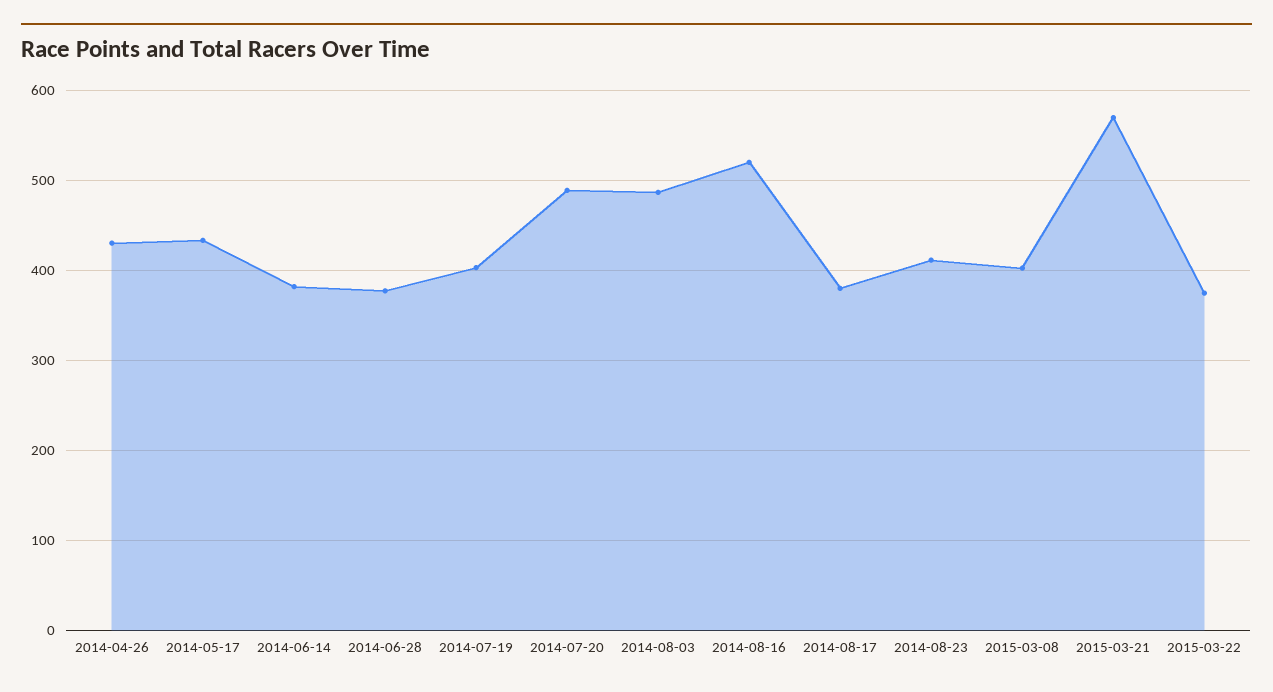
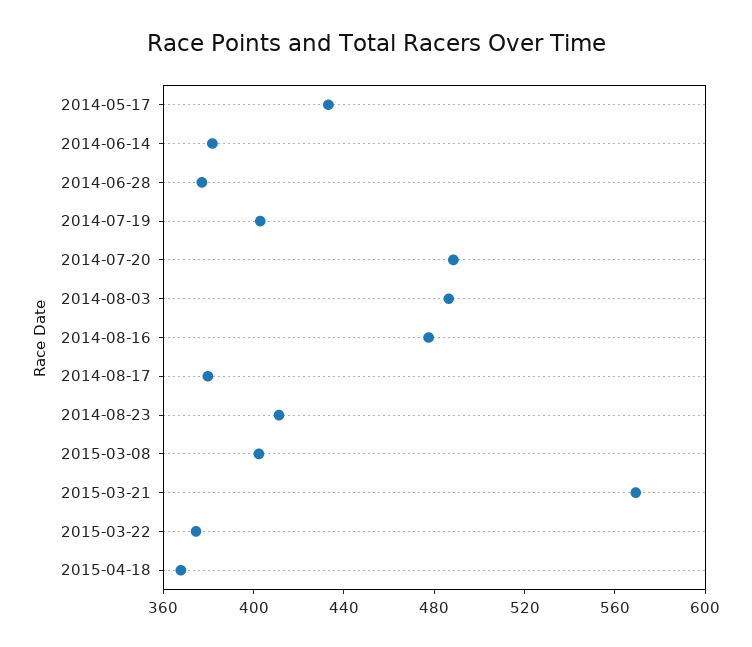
2014-04-26: 430 -> none
2014-08-16: 520 -> 480
2015-04-18: none -> 370

